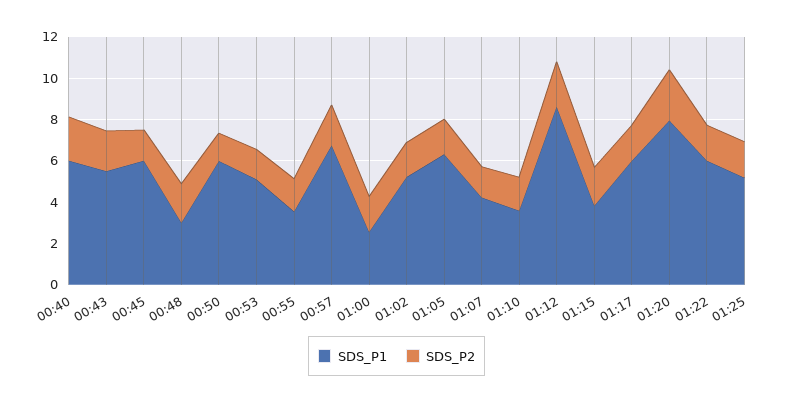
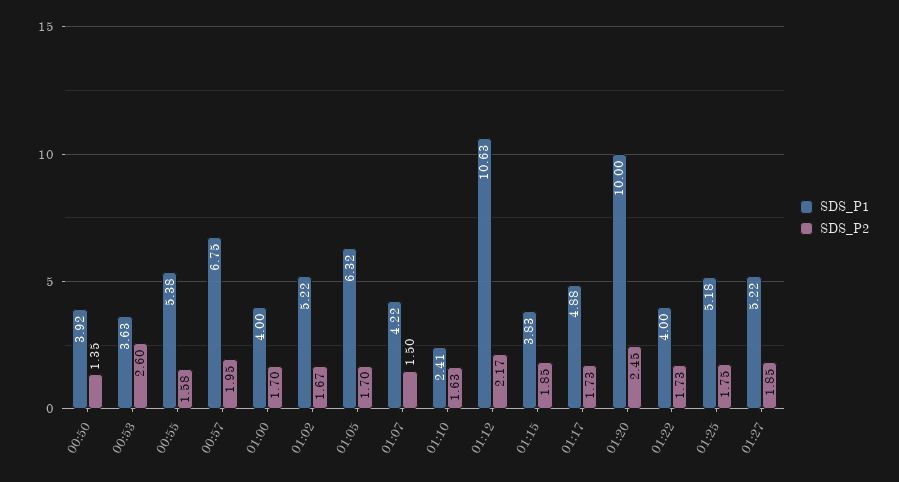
SDS_P1, 00:40: 6 -> none
SDS_P2, 00:40: 2 -> none
SDS_P1, 00:43: 5.5 -> none
SDS_P2, 00:43: 2 -> none
SDS_P1, 00:45: 6 -> none
SDS_P2, 00:45: 1.5 -> none
SDS_P1, 00:48: 3 -> none
SDS_P2, 00:48: 2 -> none
SDS_P1, 00:50: 6 -> 3.92
SDS_P1, 00:53: 5 -> 3.63
SDS_P2, 00:53: 1.5 -> 2.6
SDS_P1, 00:55: 3.5 -> 5.38
SDS_P1, 01:00: 2.5 -> 4
SDS_P1, 01:10: 3.5 -> 2.41
SDS_P1, 01:12: 8.5 -> 10.63
SDS_P1, 01:17: 6 -> 4.88
SDS_P1, 01:20: 8 -> 10
SDS_P1, 01:22: 6 -> 4
SDS_P1, 01:27: none -> 5.22
SDS_P2, 01:27: none -> 1.85

